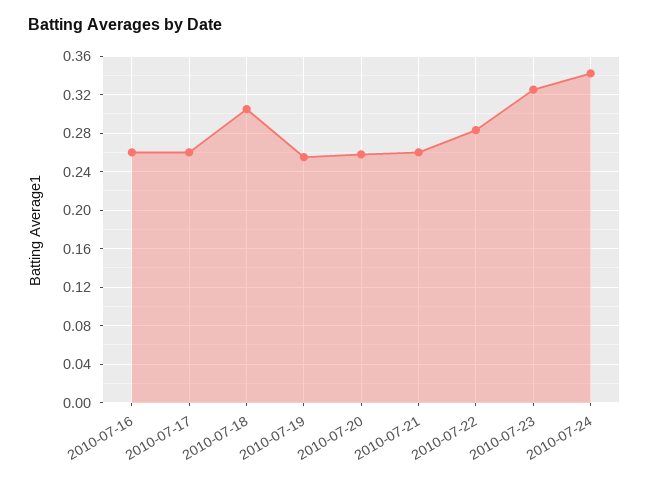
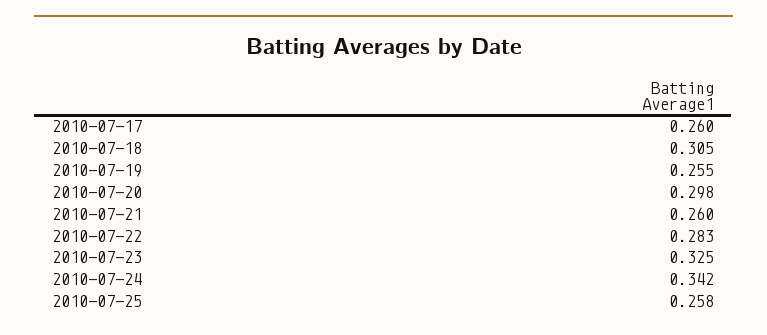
2010-07-16: 0.26 -> none
2010-07-20: 0.26 -> 0.298
2010-07-25: none -> 0.258

